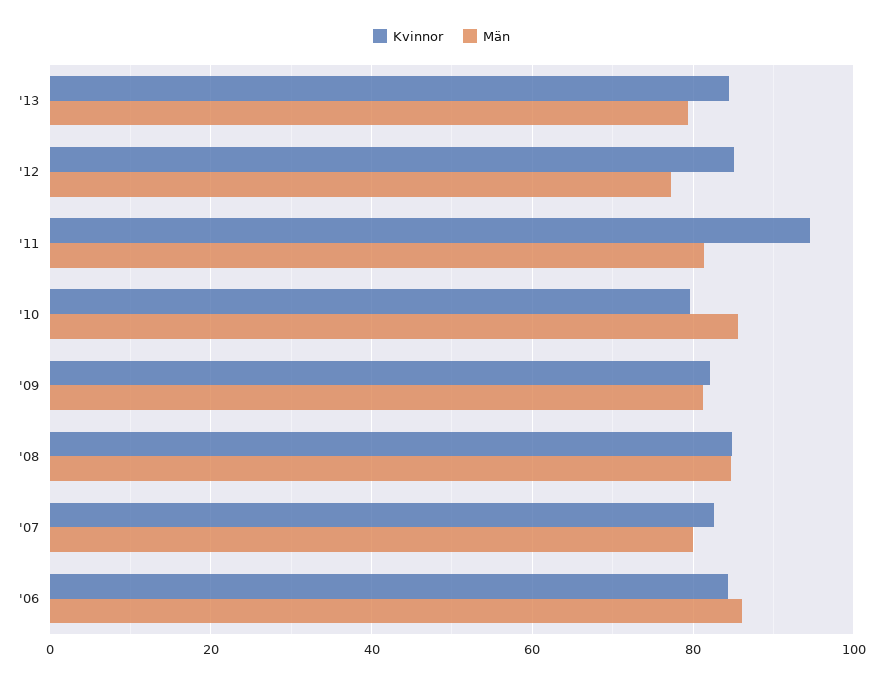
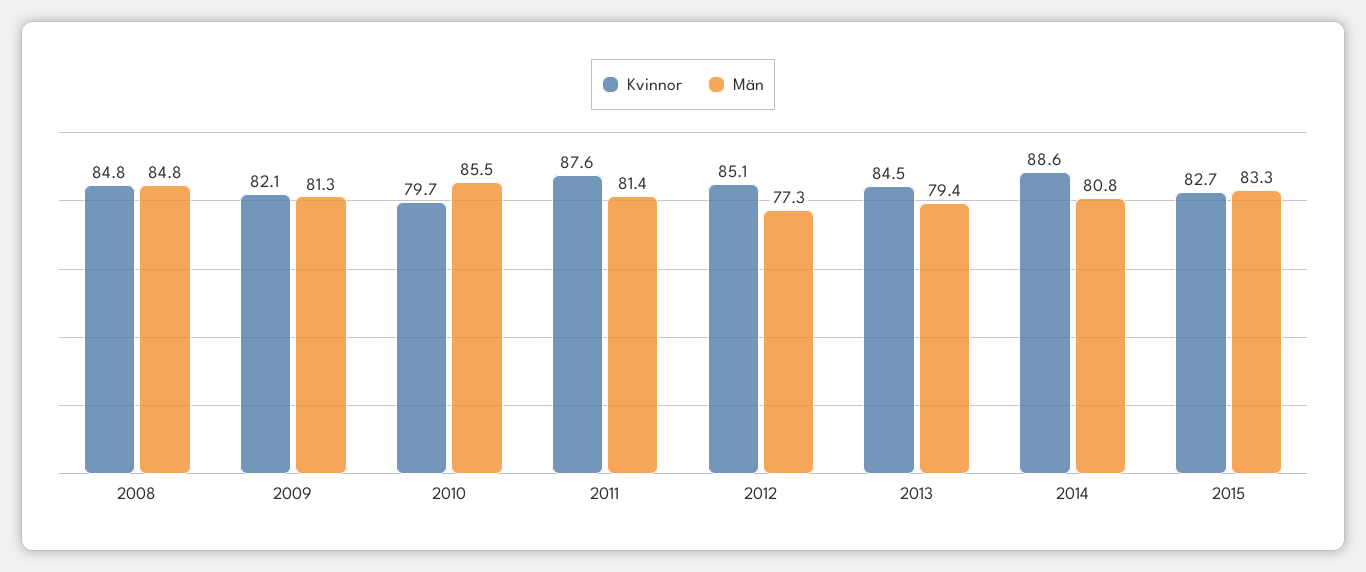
Kvinnor, '11: 94 -> 87.6
Kvinnor, '07: 82 -> none
Män, '07: 80 -> none
Kvinnor, '06: 84 -> none
Män, '06: 86 -> none
Kvinnor, 2014: none -> 88.6
Män, 2014: none -> 80.8
Kvinnor, 2015: none -> 82.7
Män, 2015: none -> 83.3

